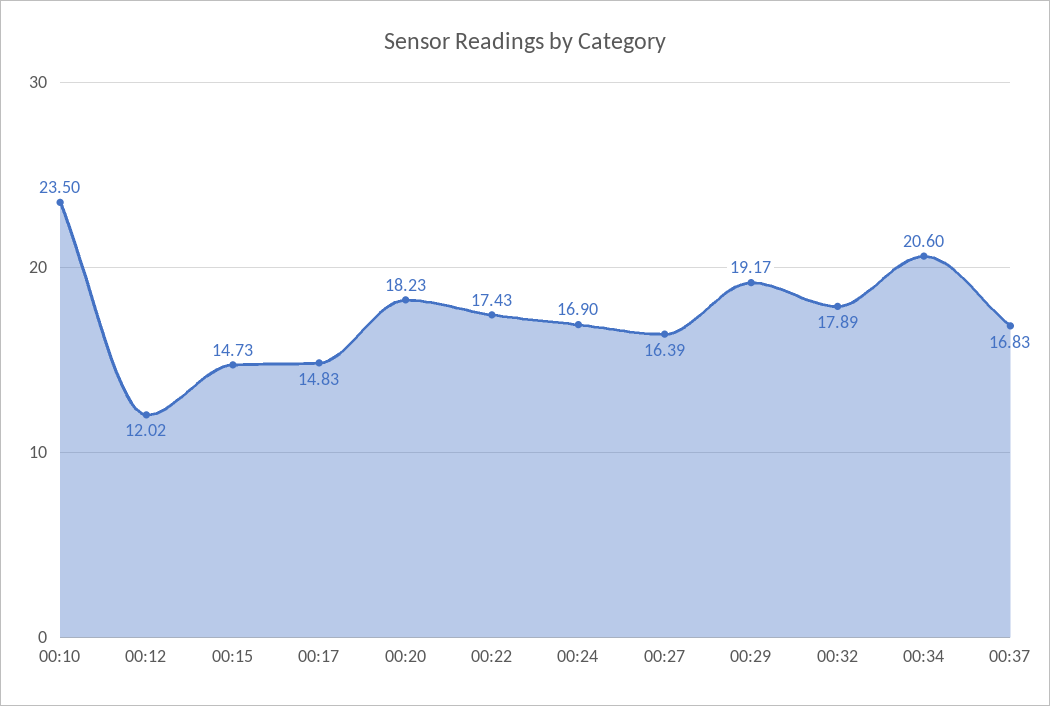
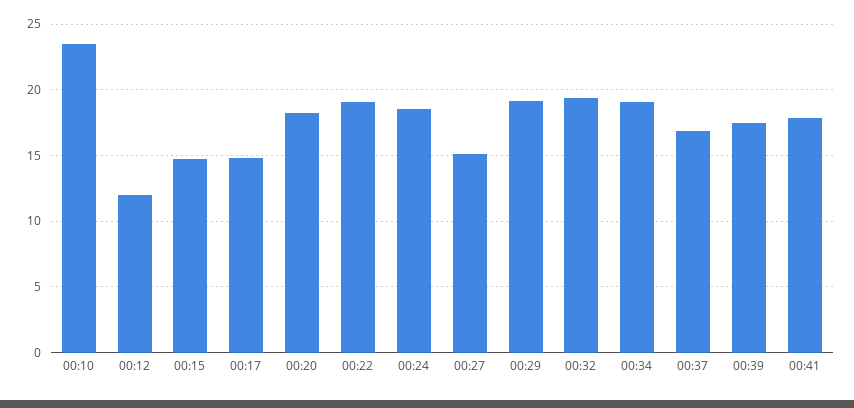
00:22: 17.43 -> 19
00:24: 16.9 -> 18.5
00:27: 16.39 -> 15
00:32: 17.89 -> 19.5
00:34: 20.6 -> 19
00:39: none -> 17.5
00:41: none -> 18

